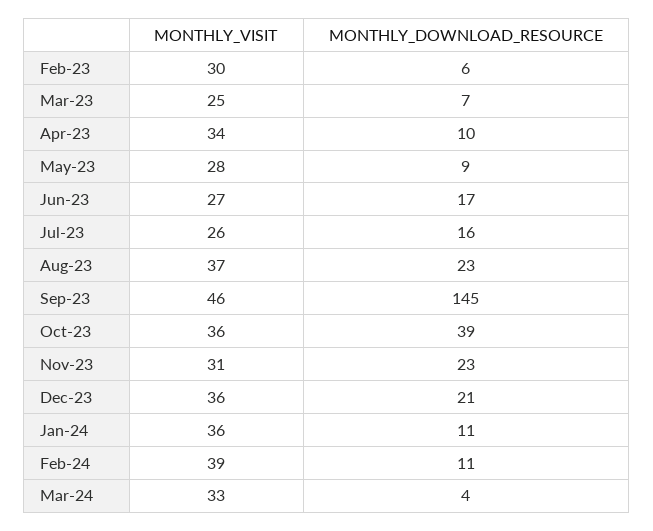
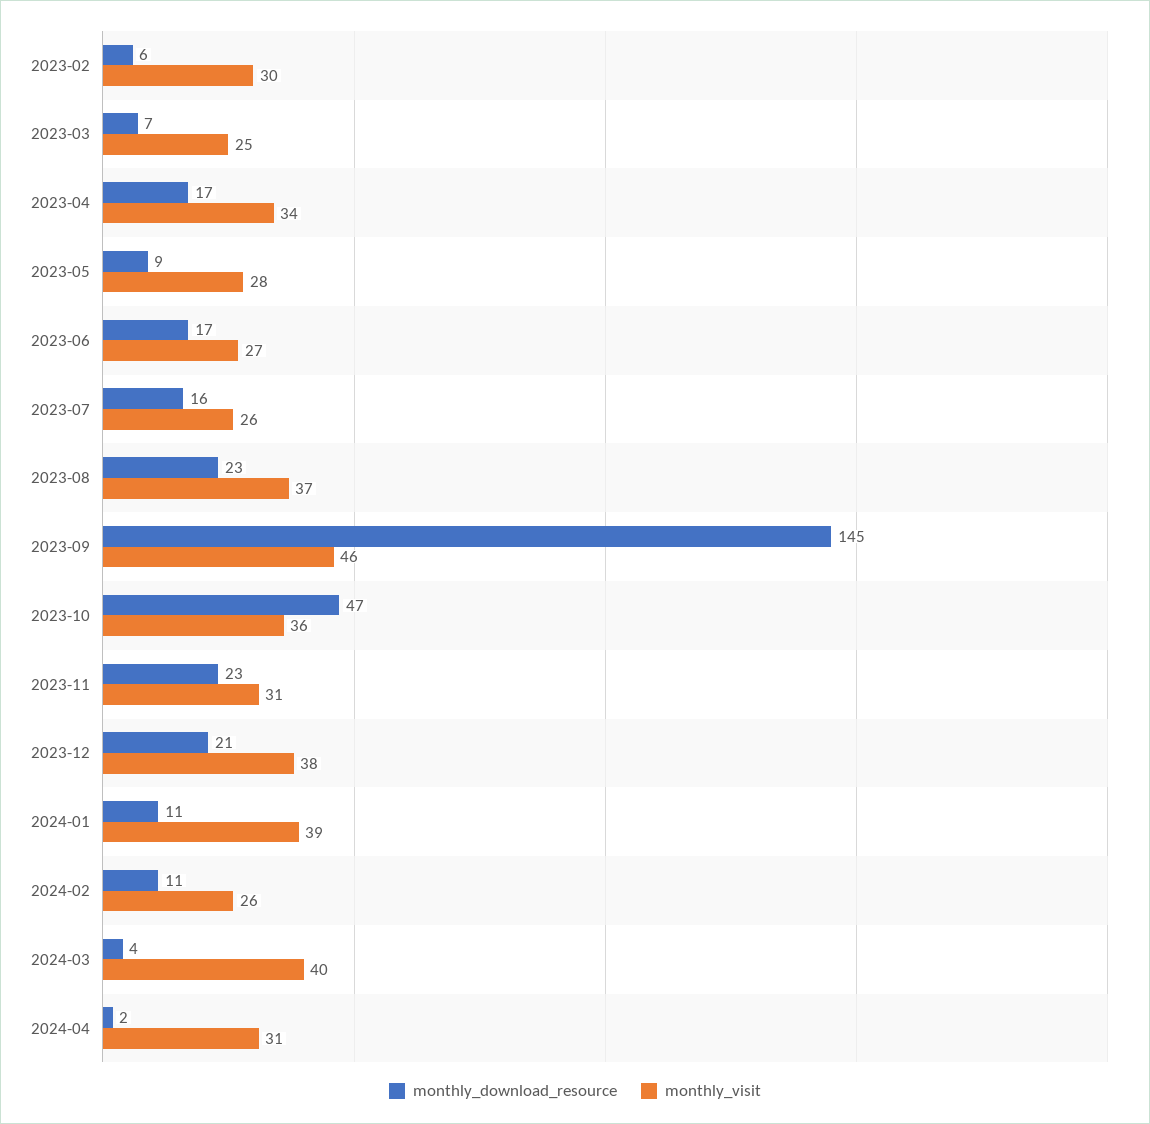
MONTHLY_DOWNLOAD_RESOURCE, Apr-23: 10 -> 17
MONTHLY_DOWNLOAD_RESOURCE, Oct-23: 39 -> 47
MONTHLY_VISIT, Dec-23: 36 -> 38
MONTHLY_VISIT, Jan-24: 36 -> 39
MONTHLY_VISIT, Feb-24: 39 -> 26
MONTHLY_VISIT, Mar-24: 33 -> 40
MONTHLY_DOWNLOAD_RESOURCE, 2024-04: none -> 2
MONTHLY_VISIT, 2024-04: none -> 31

